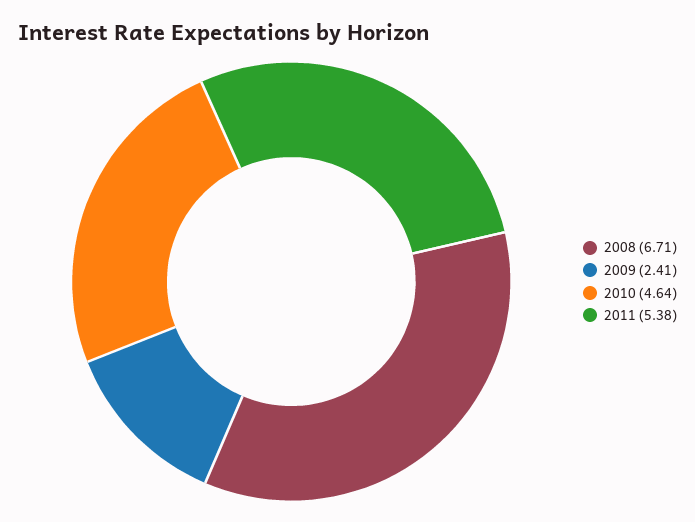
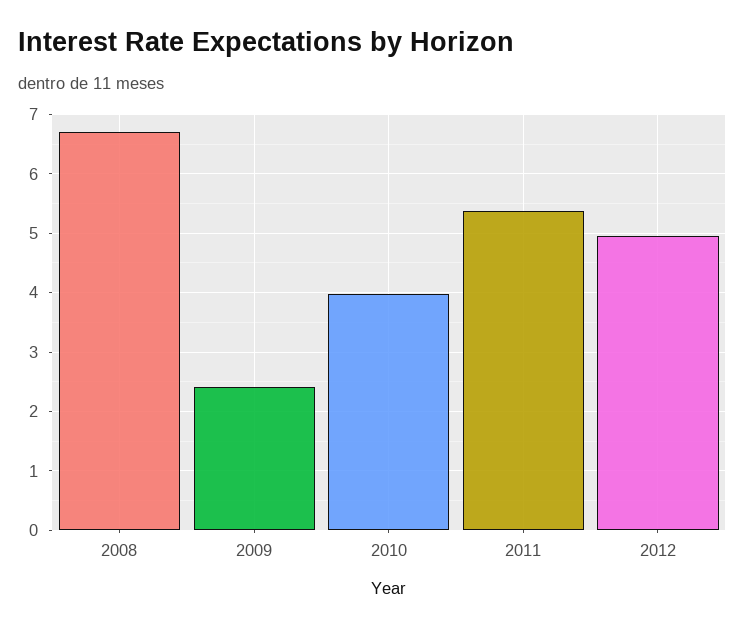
2010: 4.64 -> 4
2012: none -> 5

